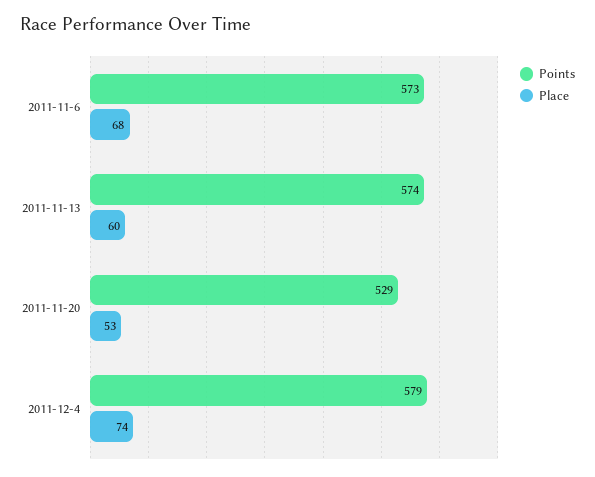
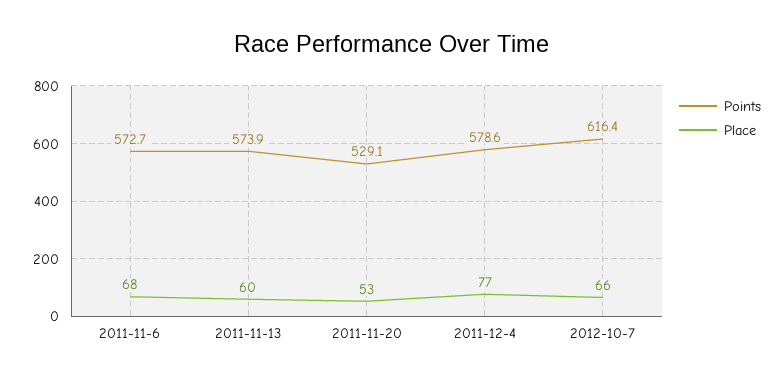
Place, 2011-12-4: 74 -> 77
Points, 2012-10-7: none -> 616.4
Place, 2012-10-7: none -> 66

